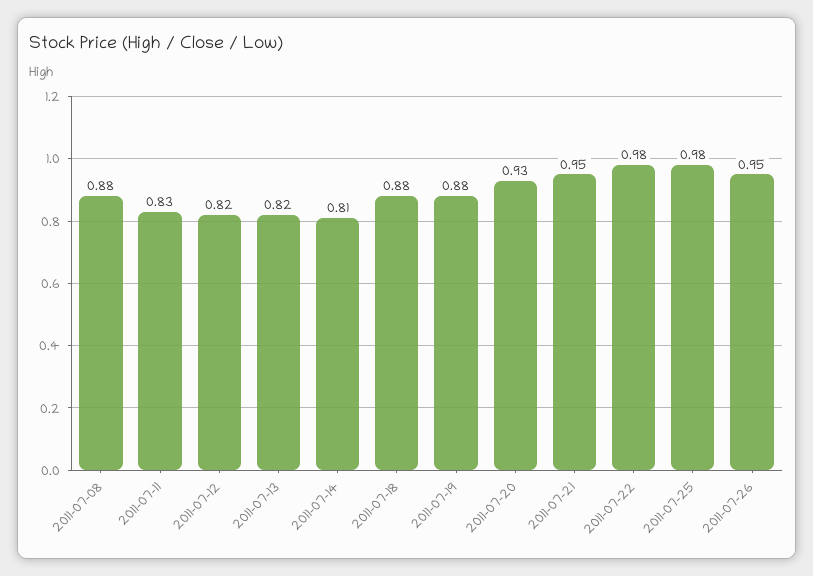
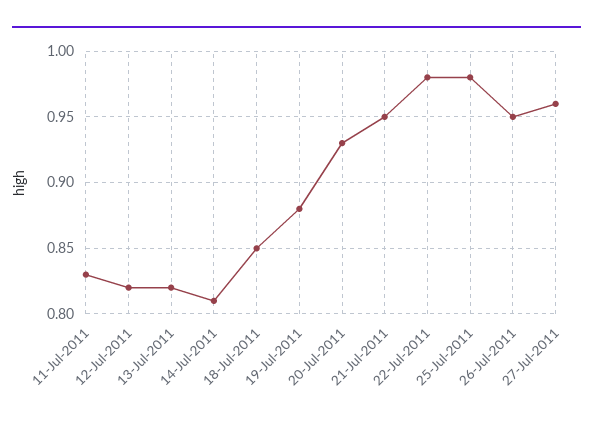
2011-07-08: 0.88 -> none
2011-07-18: 0.88 -> 0.85
27-Jul-2011: none -> 0.96

